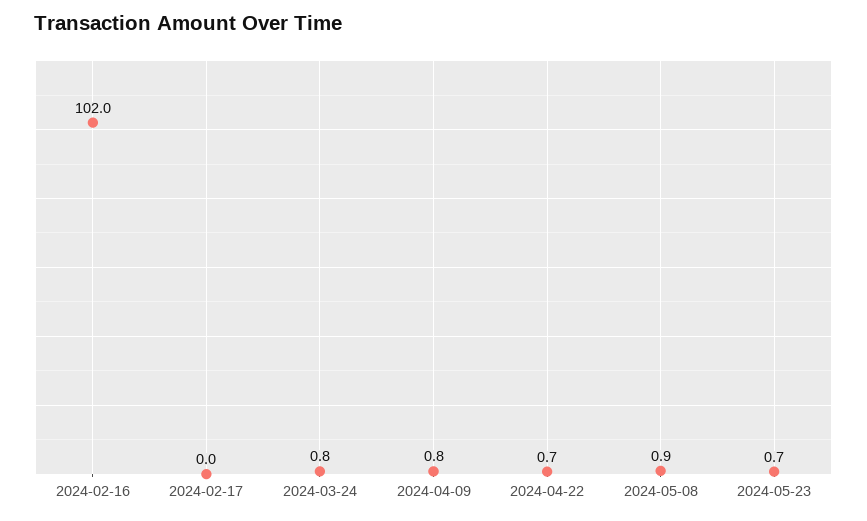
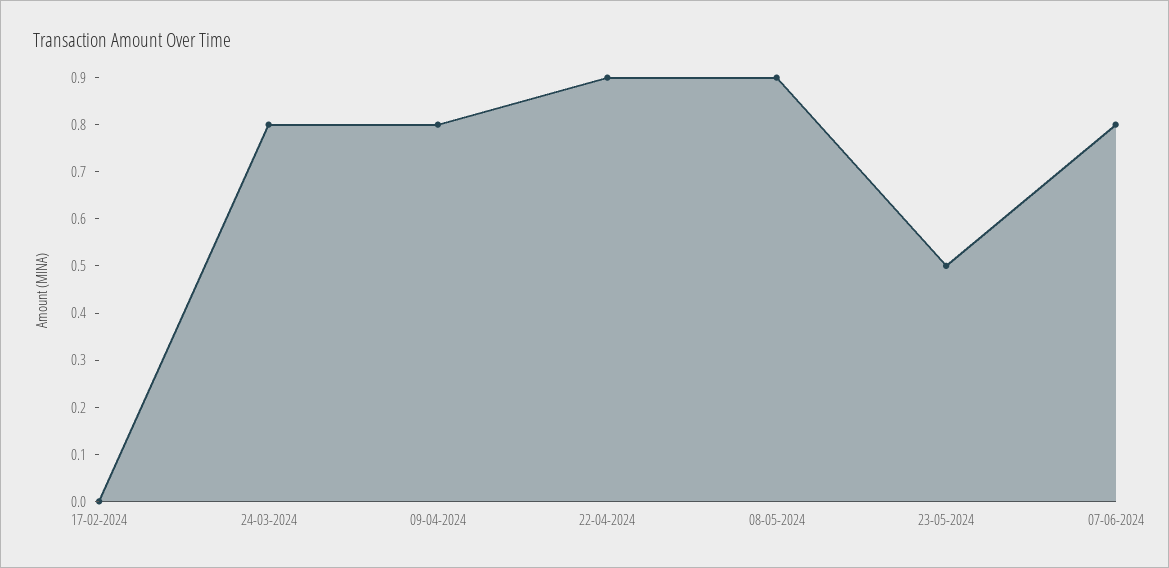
2024-02-16: 102 -> none
2024-04-22: 0.7 -> 0.9
2024-05-23: 0.7 -> 0.5
07-06-2024: none -> 0.8

